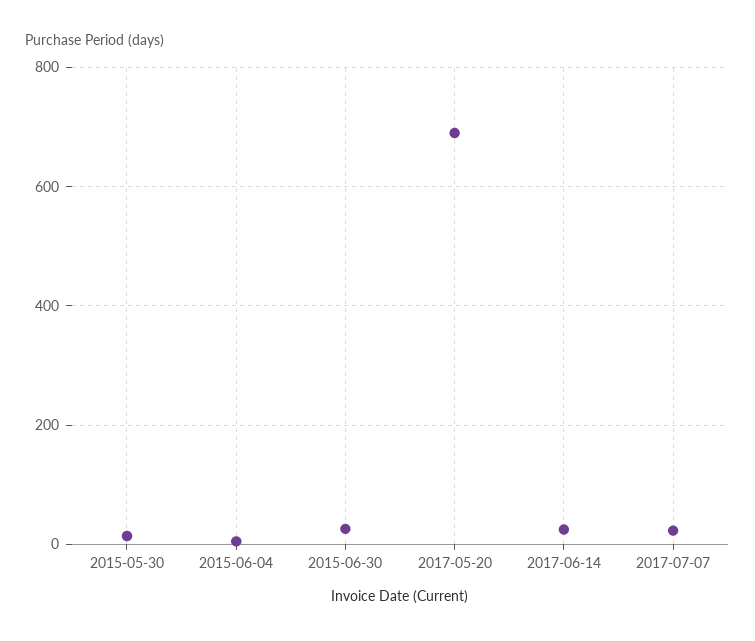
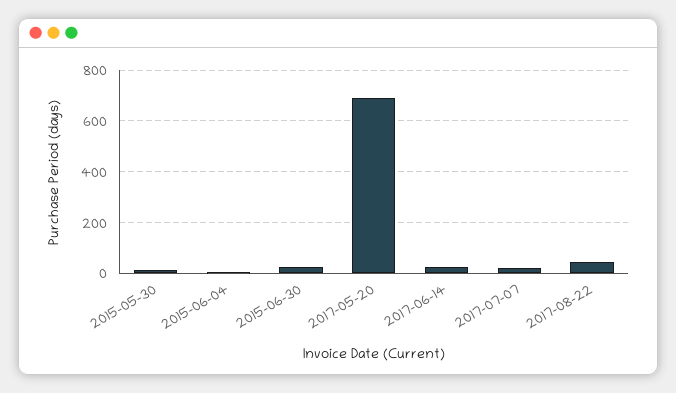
2017-08-22: none -> 50

